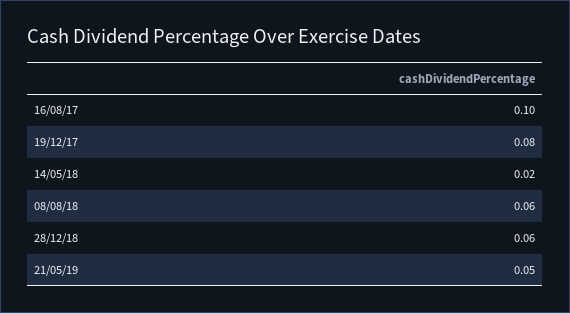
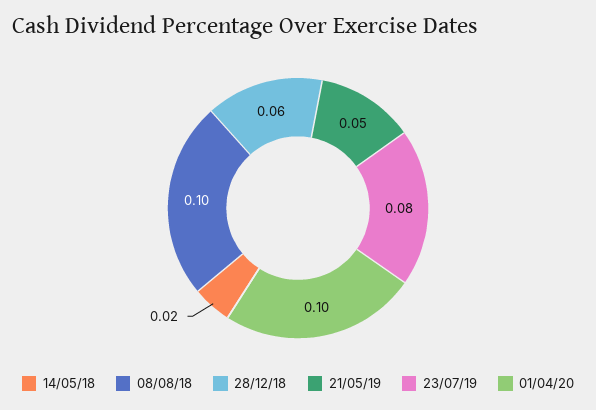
16/08/17: 0.1 -> none
19/12/17: 0.08 -> none
08/08/18: 0.06 -> 0.1
23/07/19: none -> 0.08
01/04/20: none -> 0.1

